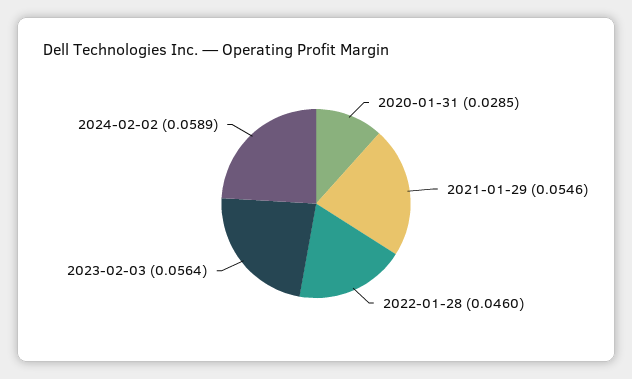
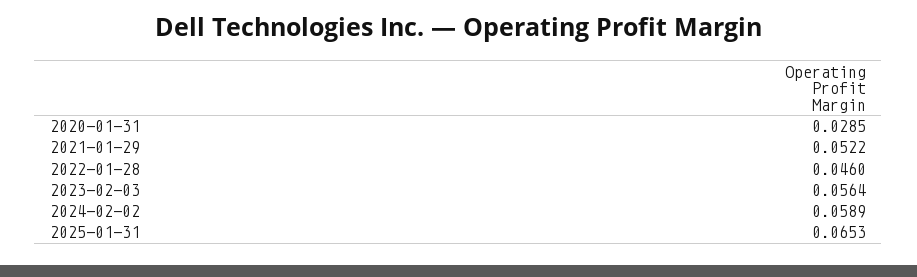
2021-01-29: 0.0546 -> 0.0522
2025-01-31: none -> 0.0653

